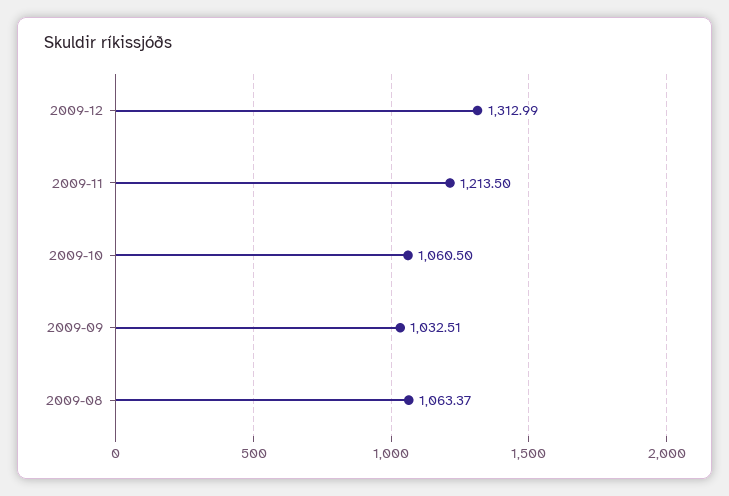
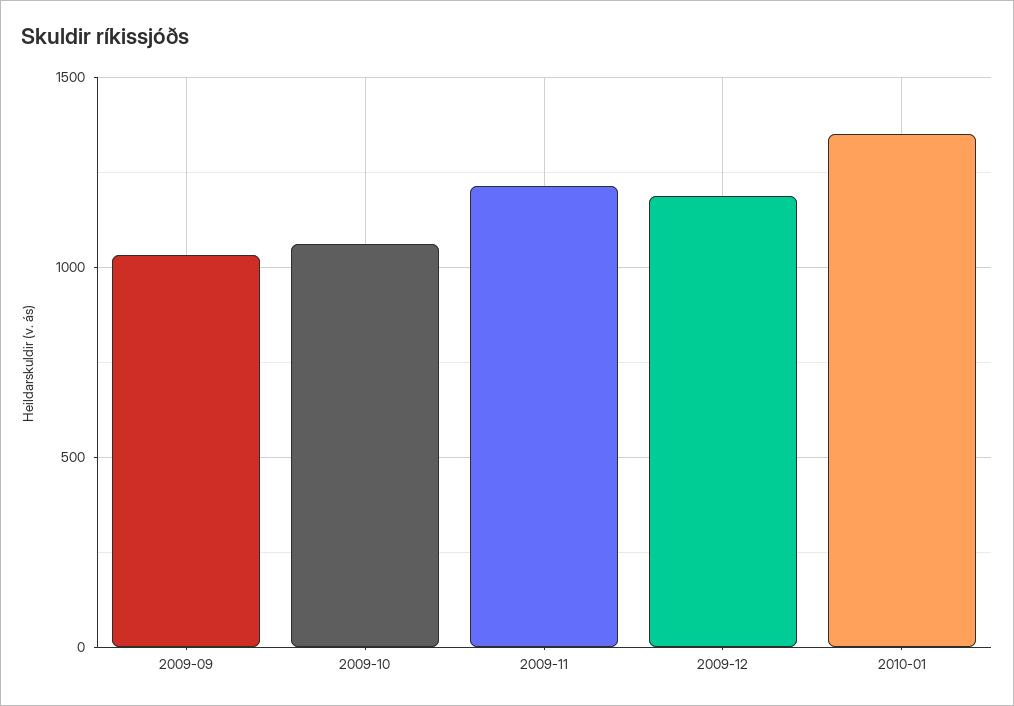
2009-12: 1312.99 -> 1200
2009-08: 1063.37 -> none
2010-01: none -> 1350

